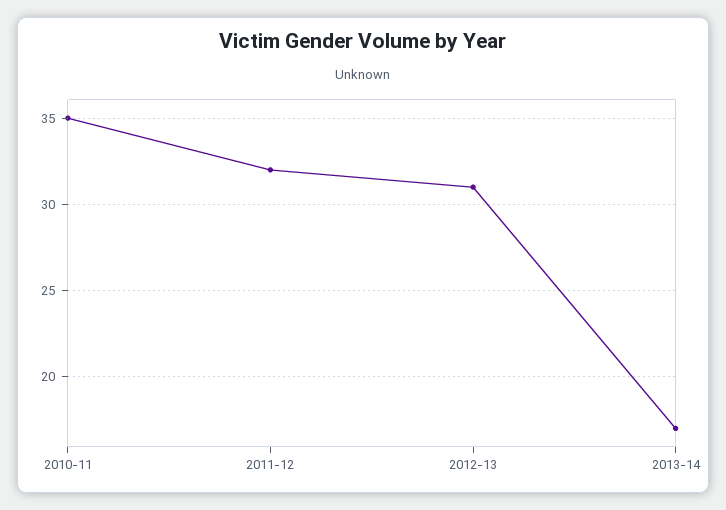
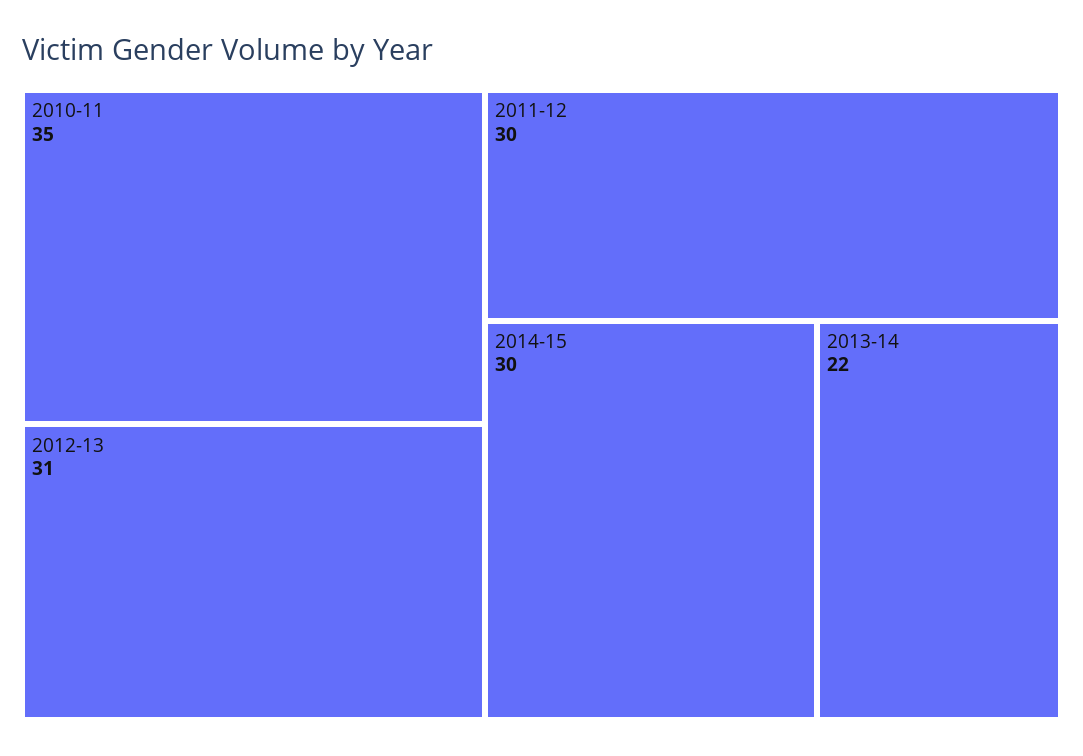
2011-12: 32 -> 30
2013-14: 17 -> 22
2014-15: none -> 30

